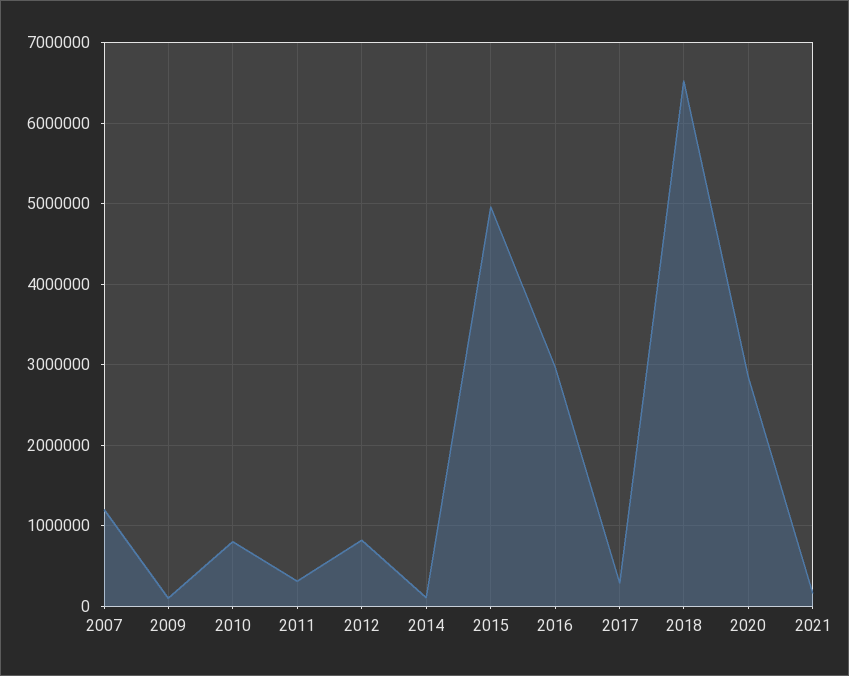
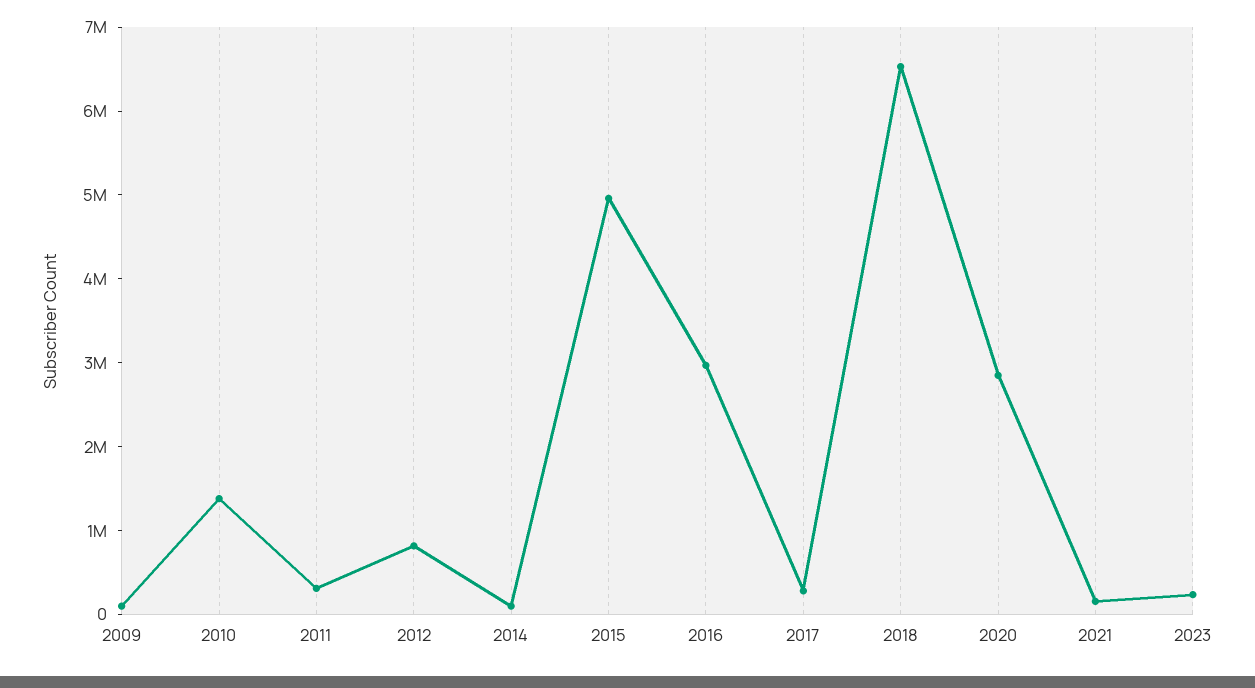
2007: 1200000 -> none
2010: 800000 -> 1400000
2023: none -> 200000

